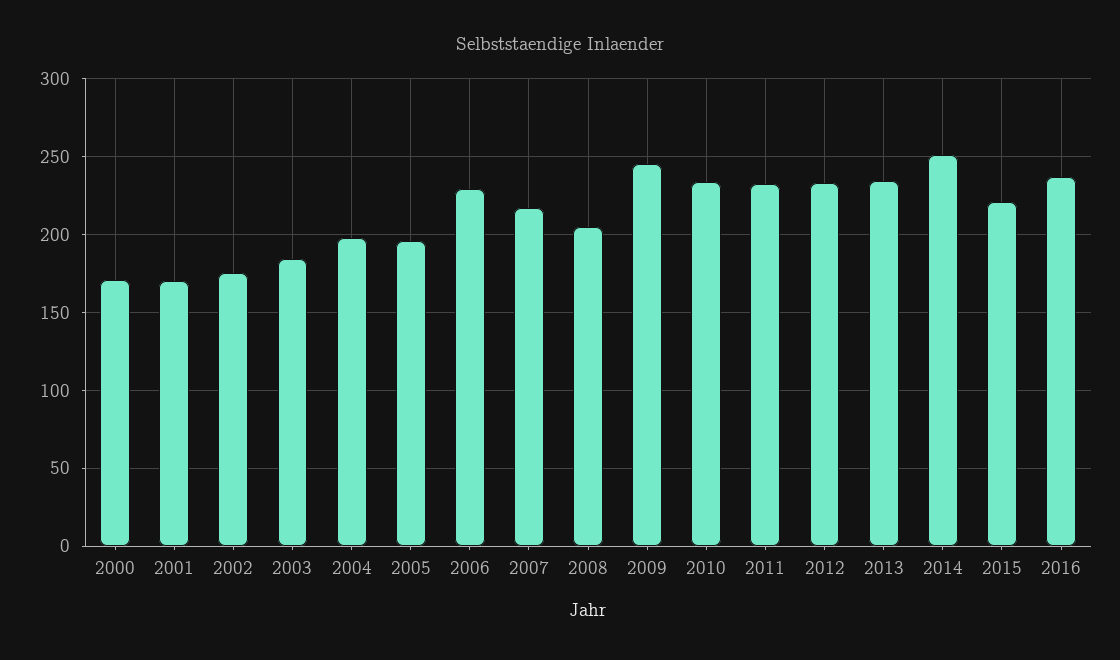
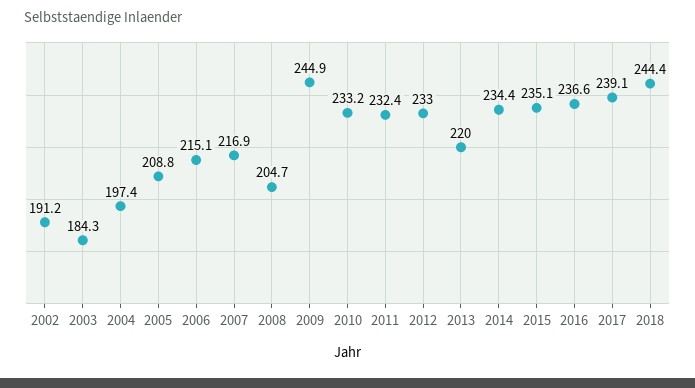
2000: 170 -> none
2001: 170 -> none
2002: 175 -> 191.2
2005: 195 -> 208.8
2006: 230 -> 215.1
2013: 235 -> 220
2014: 250 -> 234.4
2015: 220 -> 235.1
2017: none -> 239.1
2018: none -> 244.4

